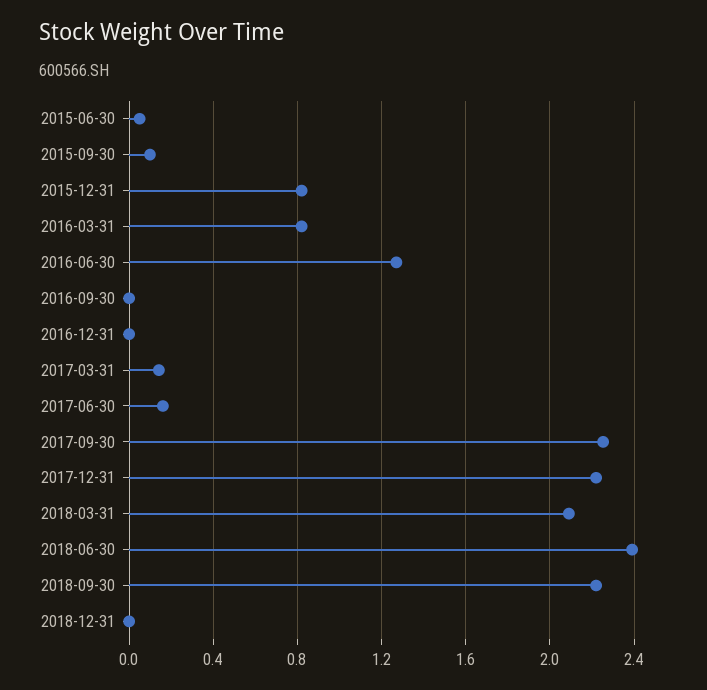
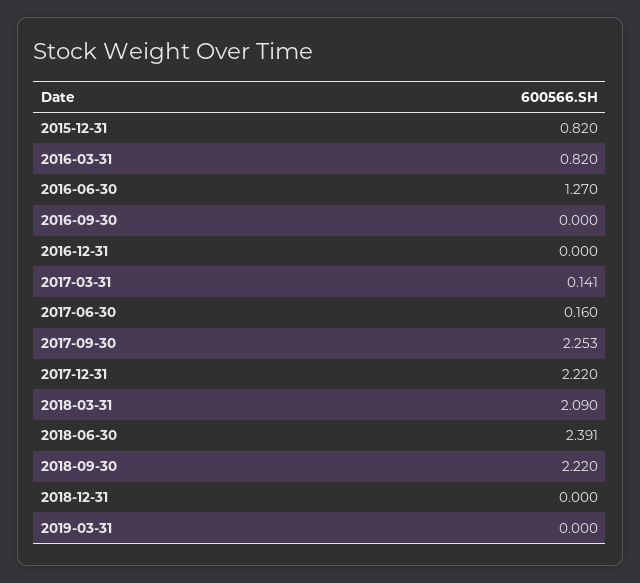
2015-06-30: 0.05 -> none
2015-09-30: 0.1 -> none
2019-03-31: none -> 0

